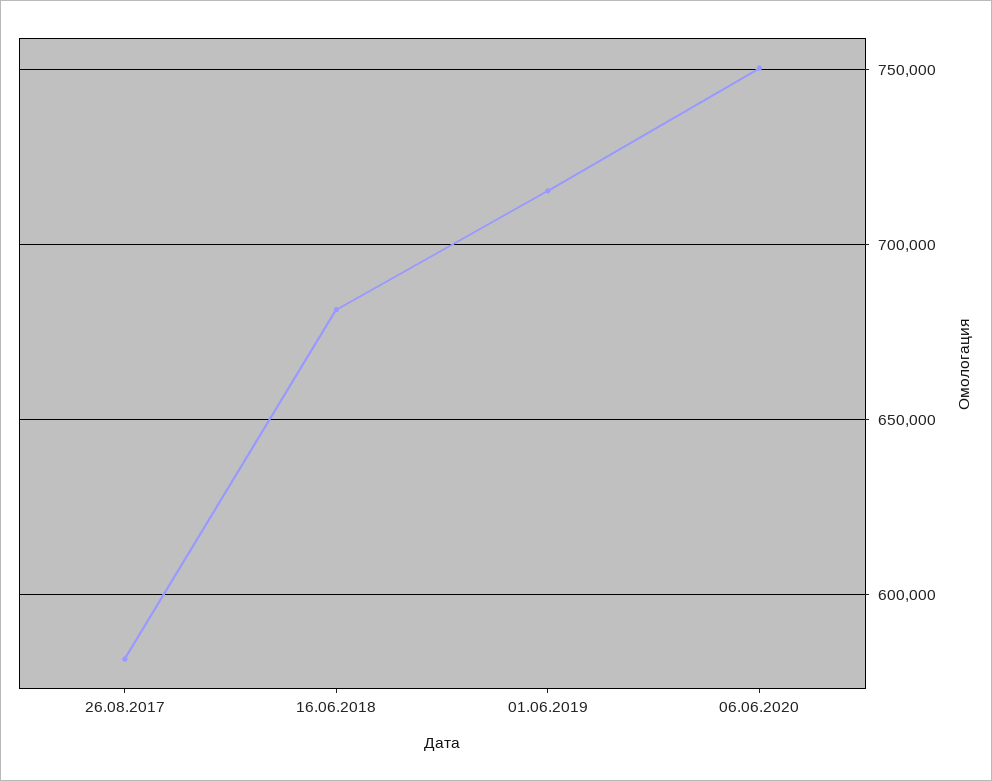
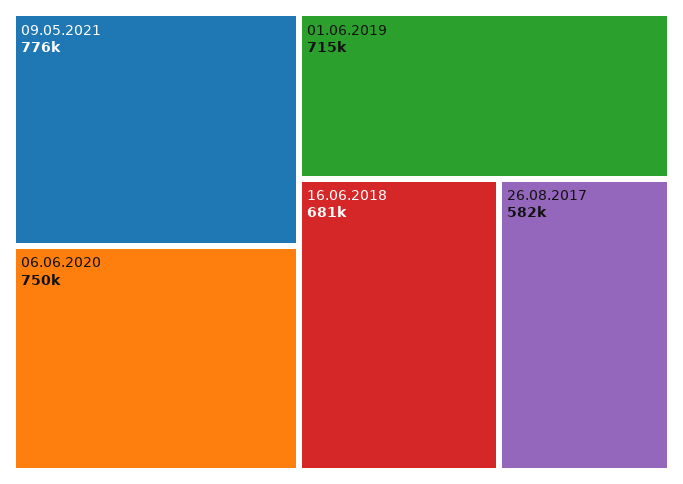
09.05.2021: none -> 776000

